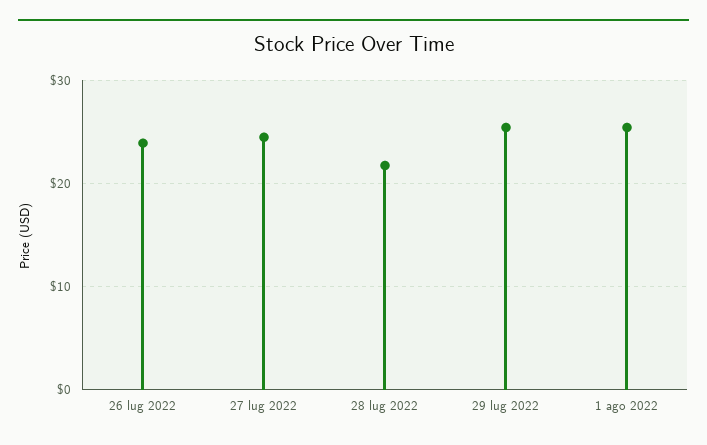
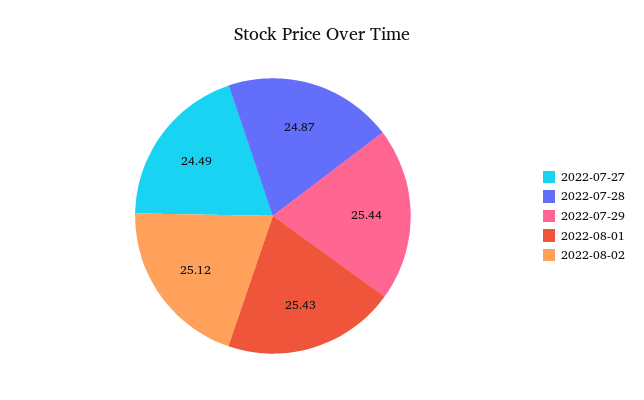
26 lug 2022: 24 -> none
28 lug 2022: 22 -> 24.87
2022-08-02: none -> 25.12

